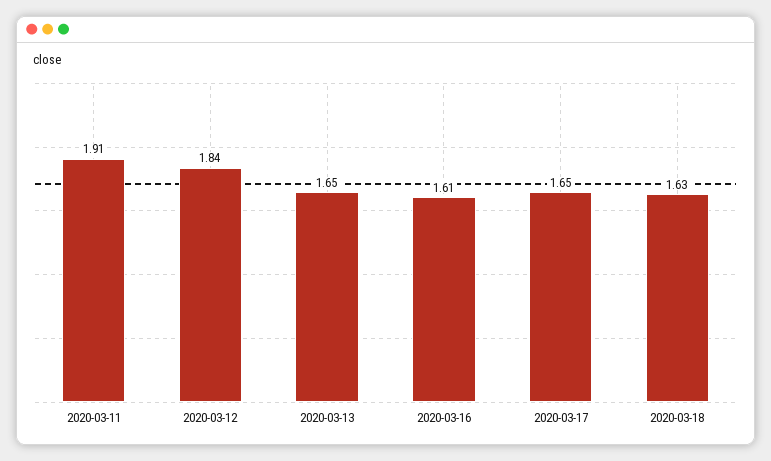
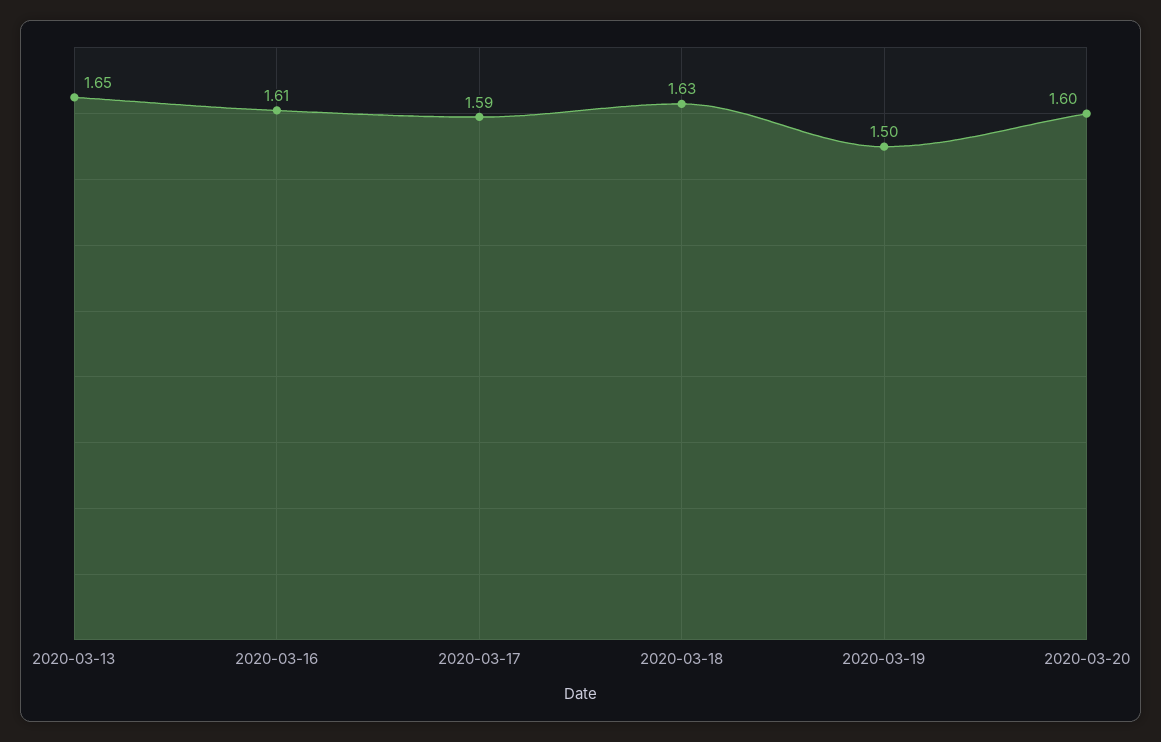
2020-03-11: 1.91 -> none
2020-03-12: 1.84 -> none
2020-03-17: 1.65 -> 1.59
2020-03-19: none -> 1.5
2020-03-20: none -> 1.6

